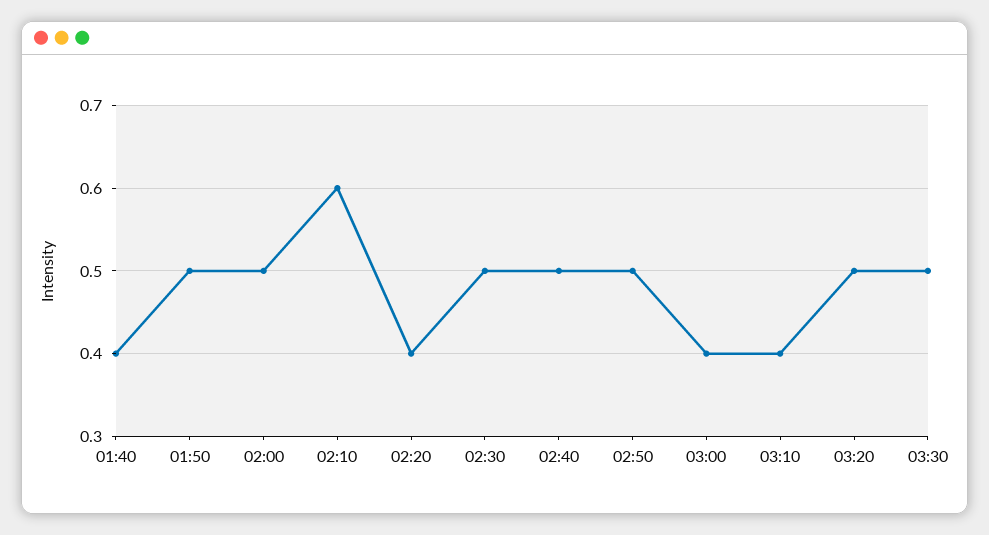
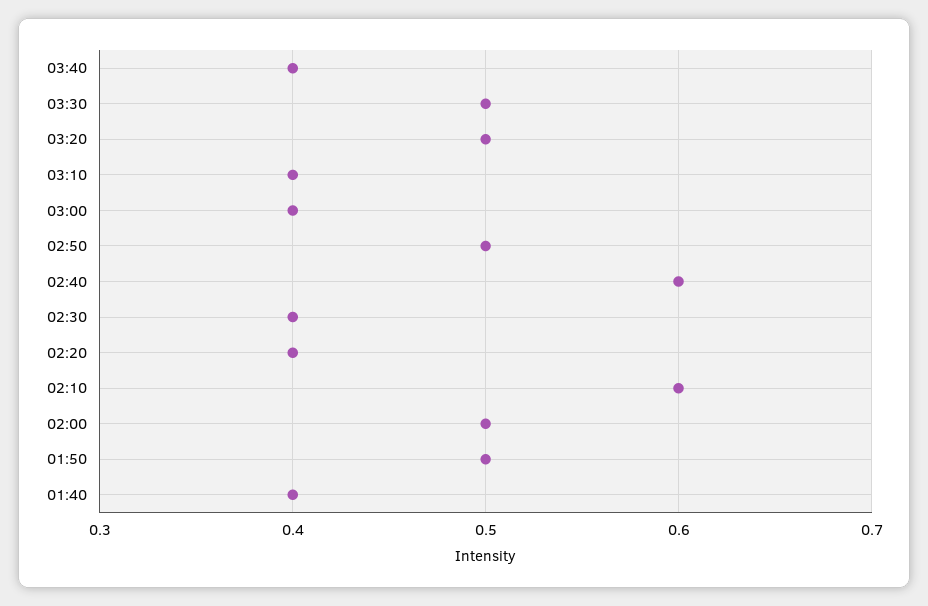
02:30: 0.5 -> 0.4
02:40: 0.5 -> 0.6
03:40: none -> 0.4

